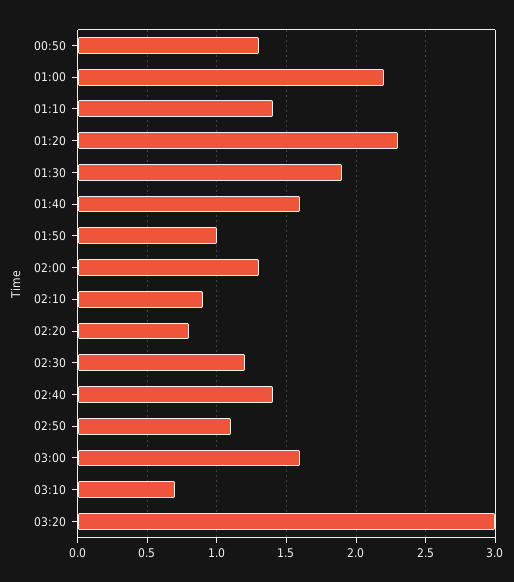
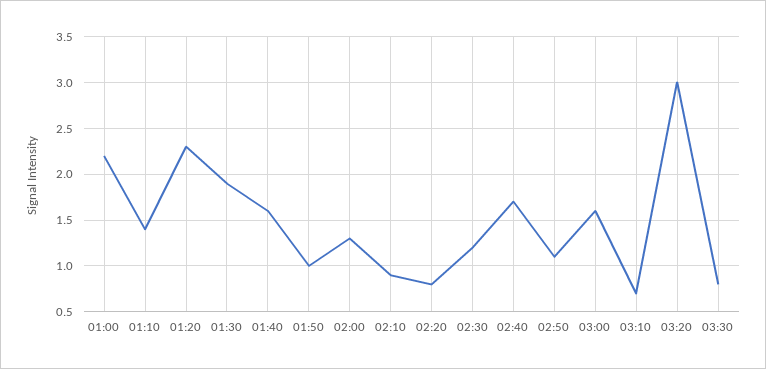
00:50: 1.3 -> none
02:40: 1.4 -> 1.7
03:30: none -> 0.8

